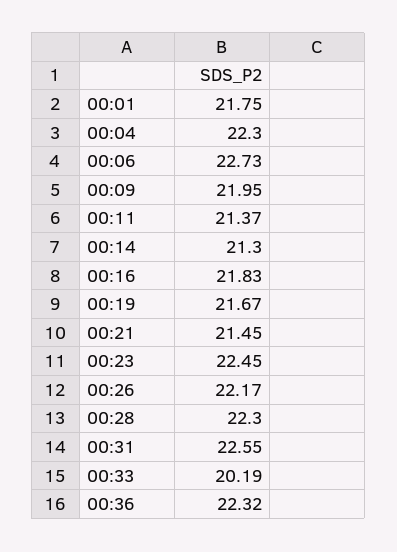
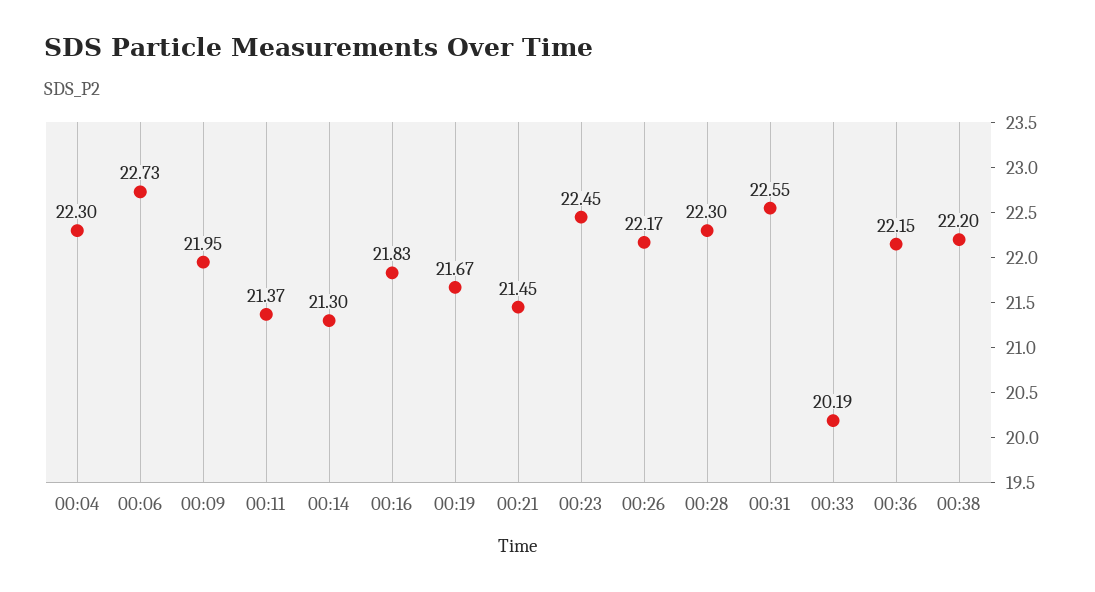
00:01: 21.75 -> none
00:36: 22.32 -> 22.15
00:38: none -> 22.2

